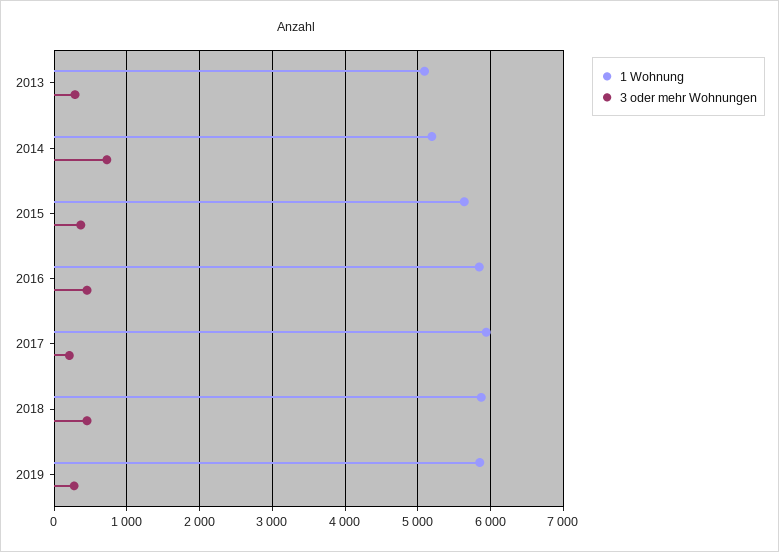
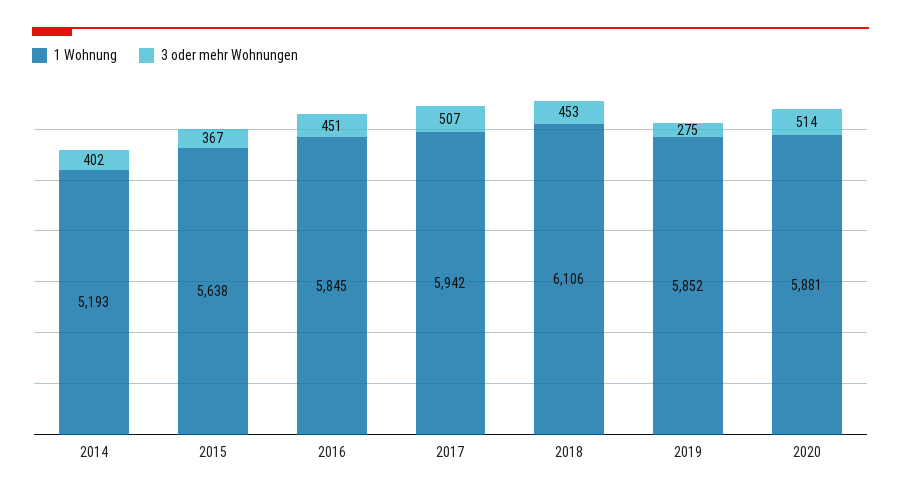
1 Wohnung, 2013: 5100 -> none
3 oder mehr Wohnungen, 2013: 300 -> none
3 oder mehr Wohnungen, 2014: 700 -> 402
3 oder mehr Wohnungen, 2017: 200 -> 507
1 Wohnung, 2018: 5900 -> 6106
1 Wohnung, 2020: none -> 5881
3 oder mehr Wohnungen, 2020: none -> 514

